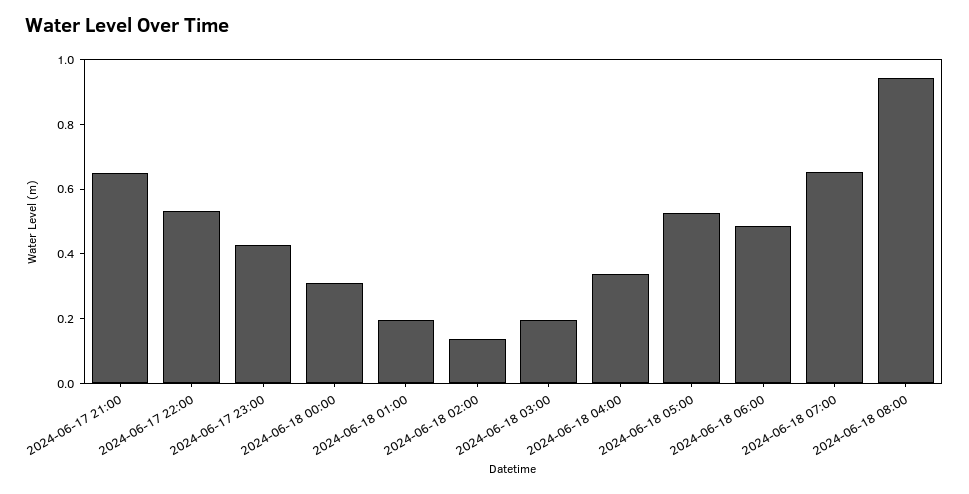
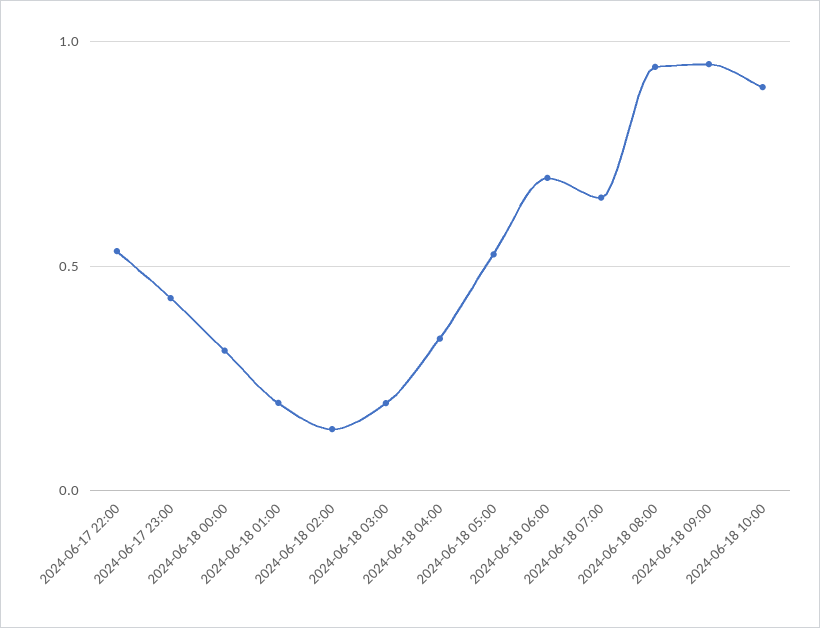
2024-06-17 21:00: 0.65 -> none
2024-06-18 06:00: 0.5 -> 0.7
2024-06-18 09:00: none -> 0.95
2024-06-18 10:00: none -> 0.9

